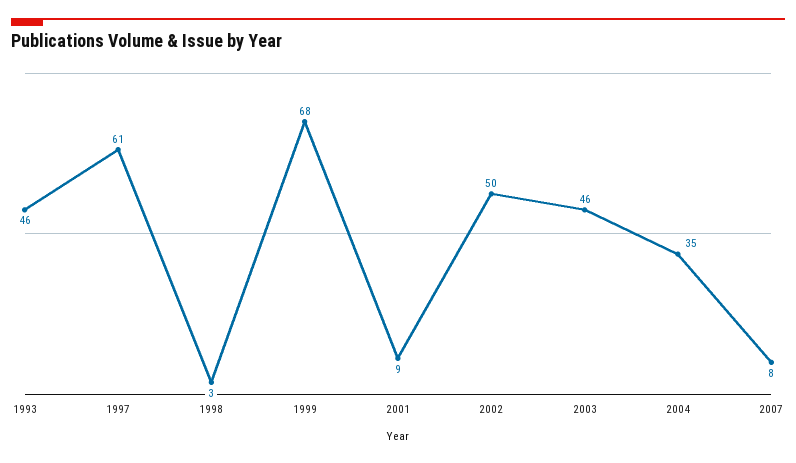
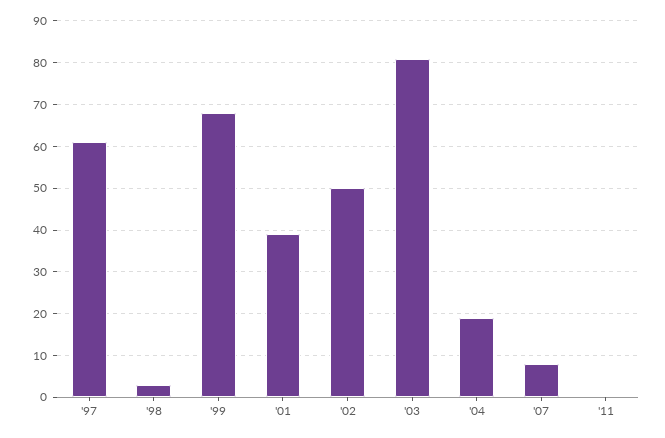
1993: 46 -> none
2001: 9 -> 40
2003: 46 -> 80
2004: 35 -> 20
'11: none -> 0

